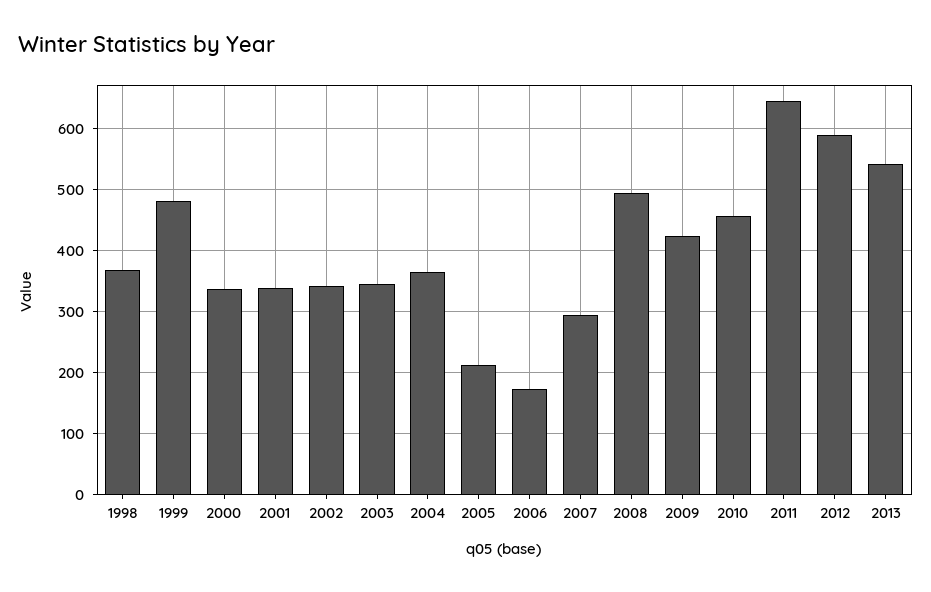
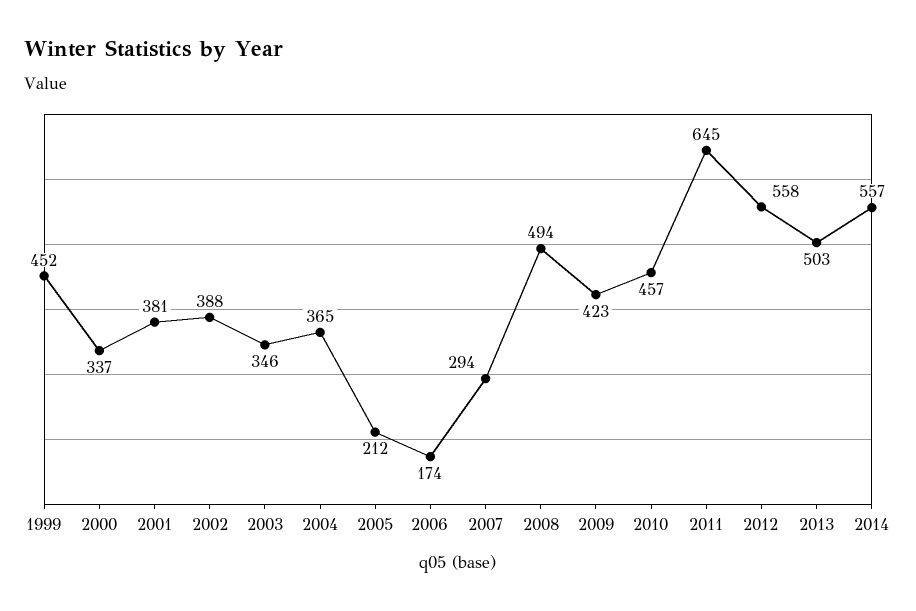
1998: 370 -> none
1999: 480 -> 452
2001: 340 -> 381
2002: 340 -> 388
2012: 590 -> 558
2013: 540 -> 503
2014: none -> 557

